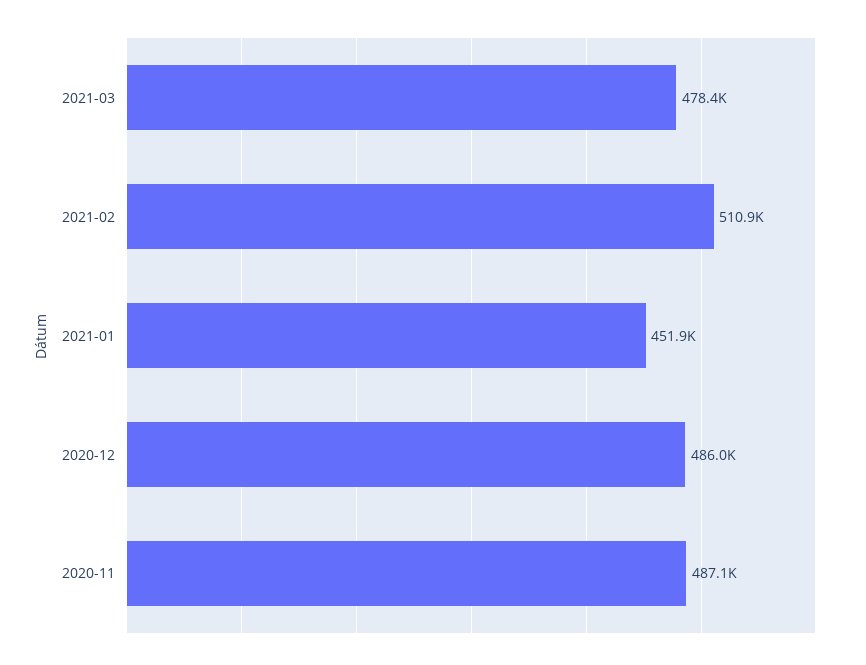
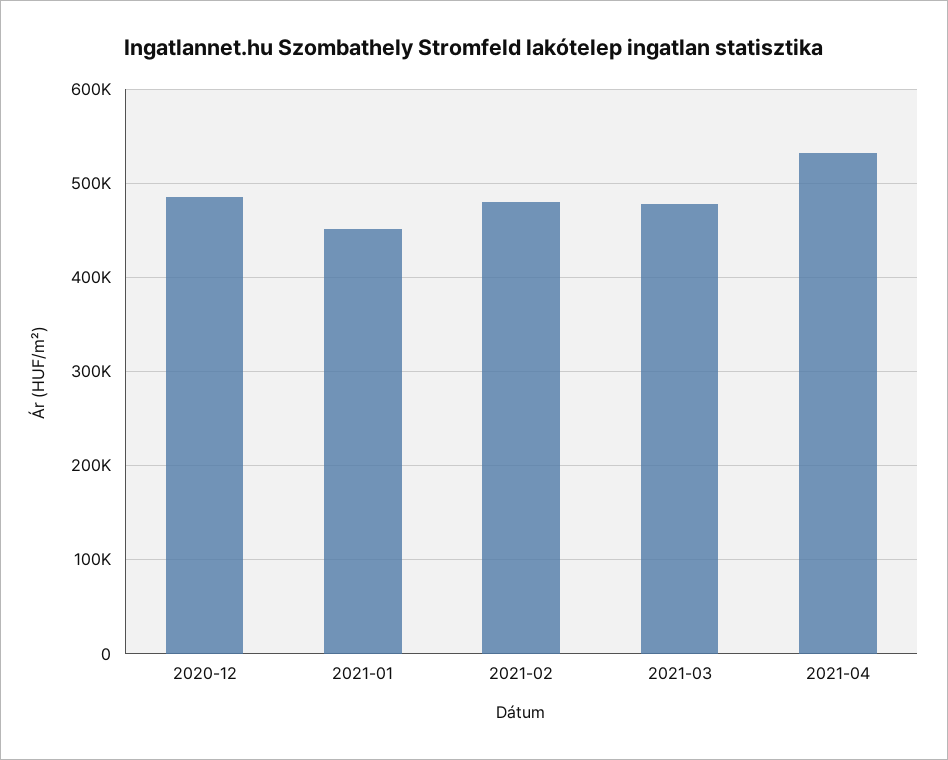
2021-02: 510900 -> 480000
2020-11: 487100 -> none
2021-04: none -> 530000

